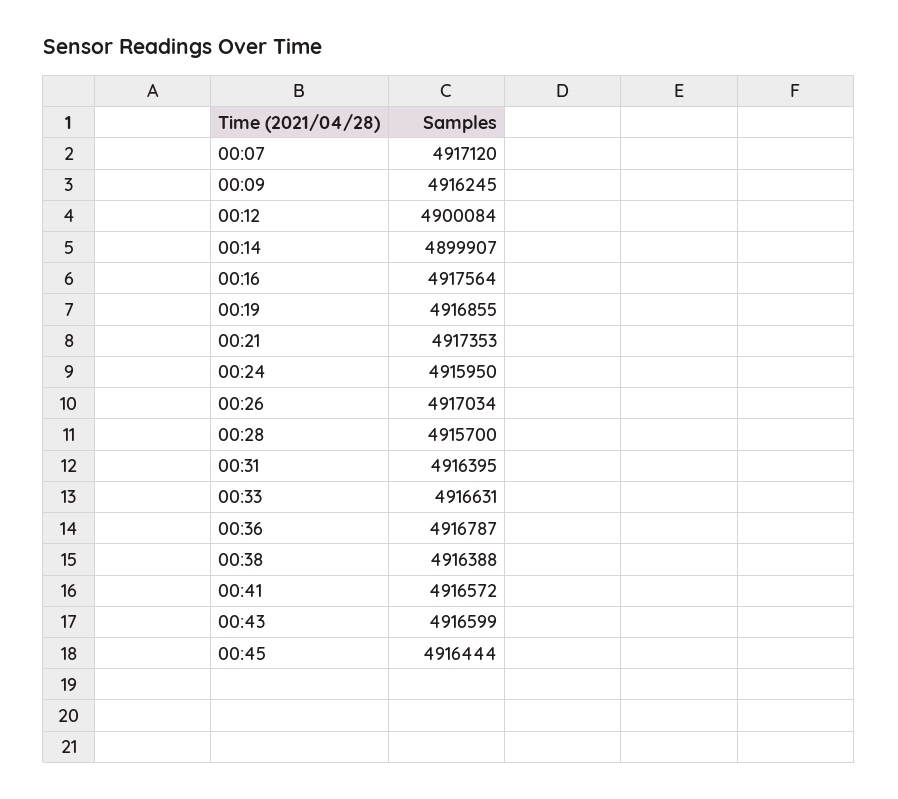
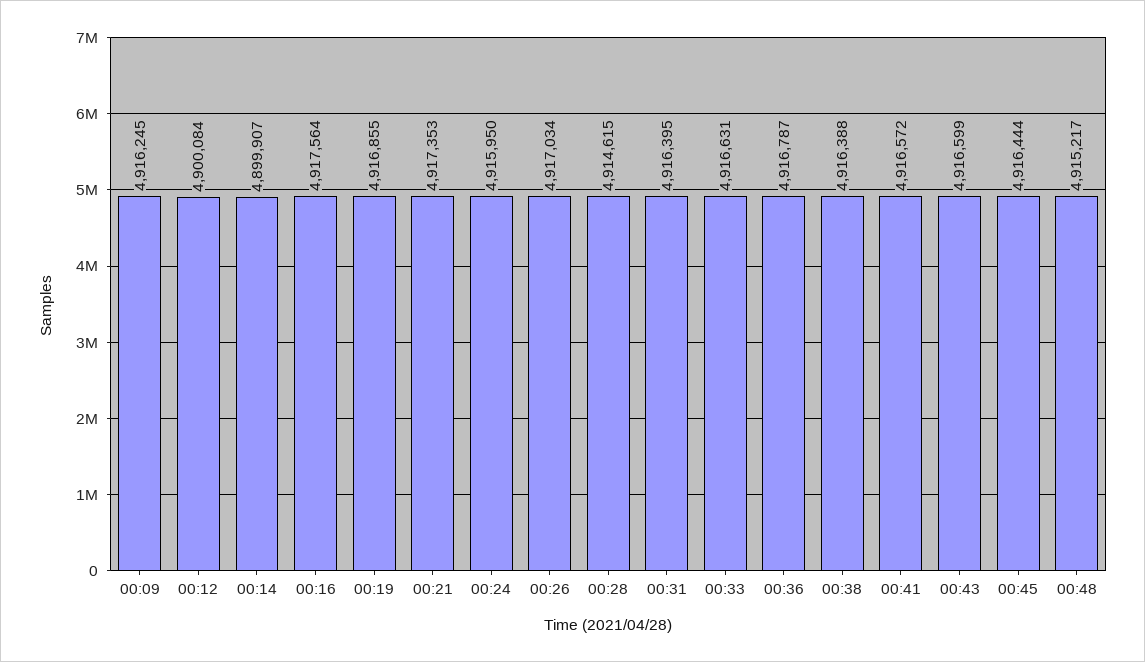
00:07: 4917120 -> none
00:28: 4915700 -> 4914615
00:48: none -> 4915217

